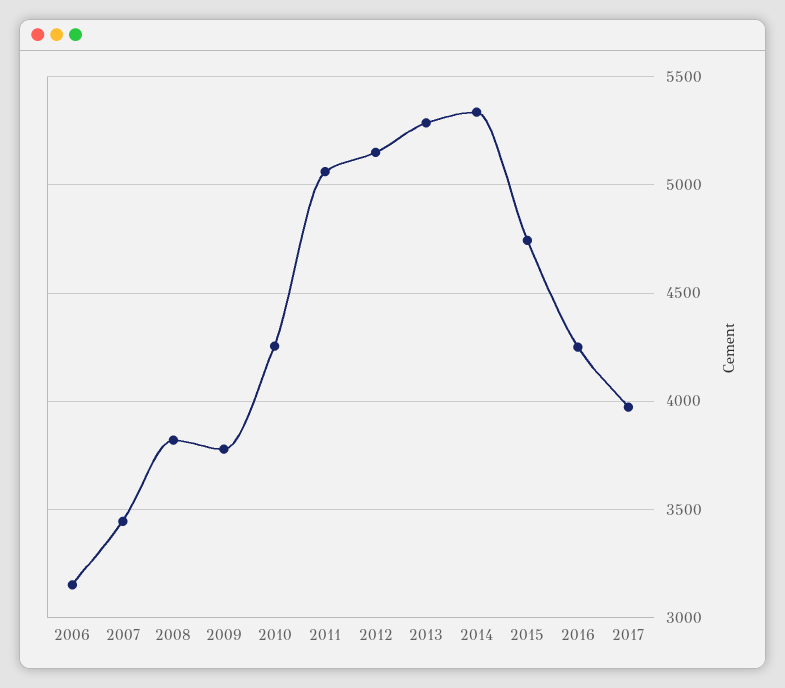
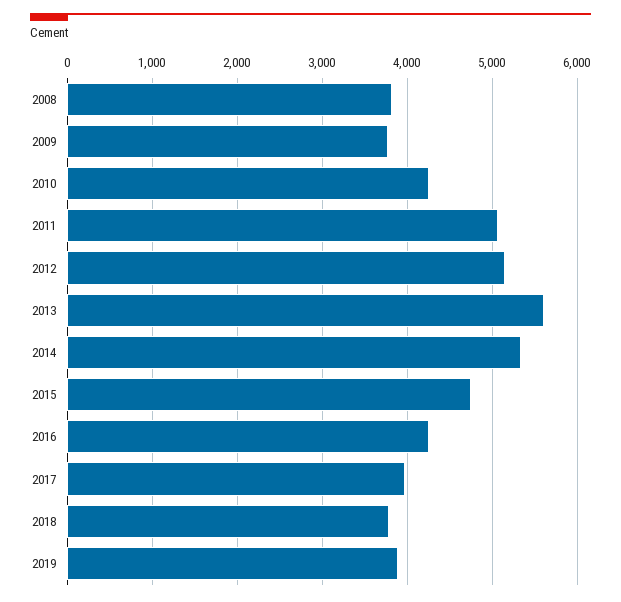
2006: 3150 -> none
2007: 3450 -> none
2013: 5300 -> 5600
2018: none -> 3800
2019: none -> 3900

